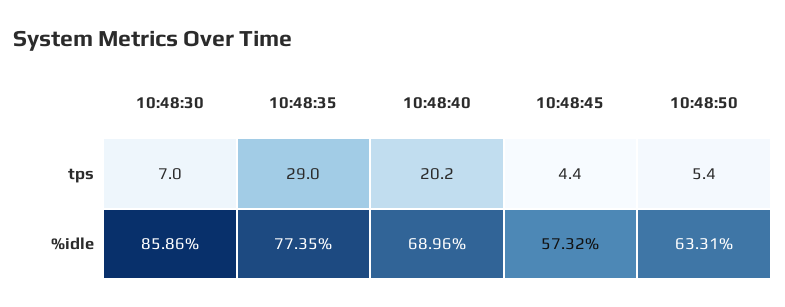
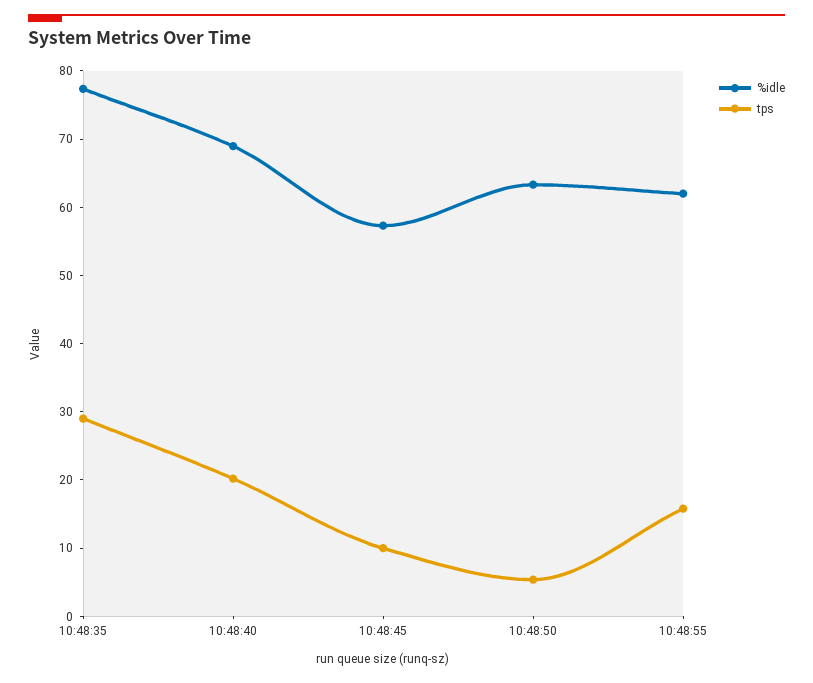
tps, 10:48:30: 7 -> none
tps, 10:48:45: 4.4 -> 10
%idle, 10:48:30: 85.86 -> none
%idle, 10:48:55: none -> 62
tps, 10:48:55: none -> 16

